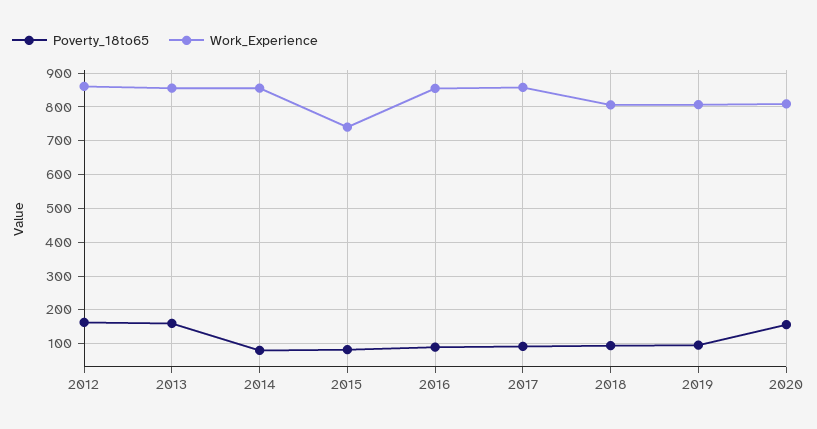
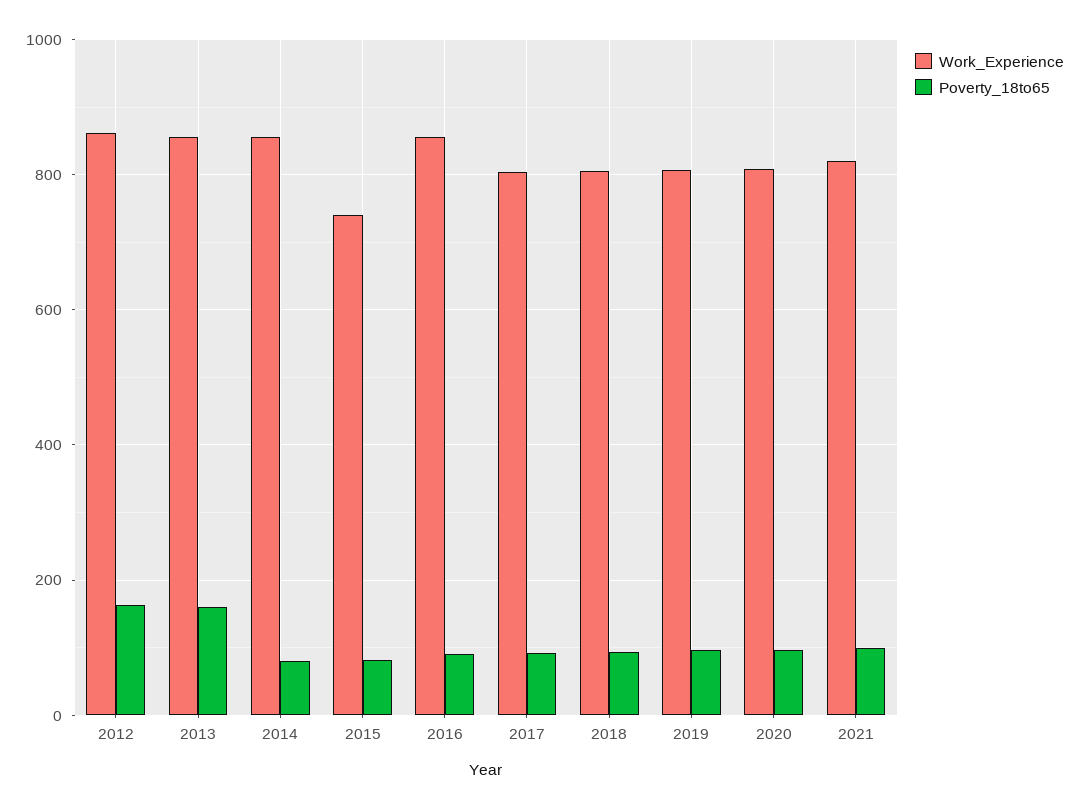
Work_Experience, 2017: 860 -> 800
Poverty_18to65, 2020: 160 -> 100
Work_Experience, 2021: none -> 820
Poverty_18to65, 2021: none -> 100

